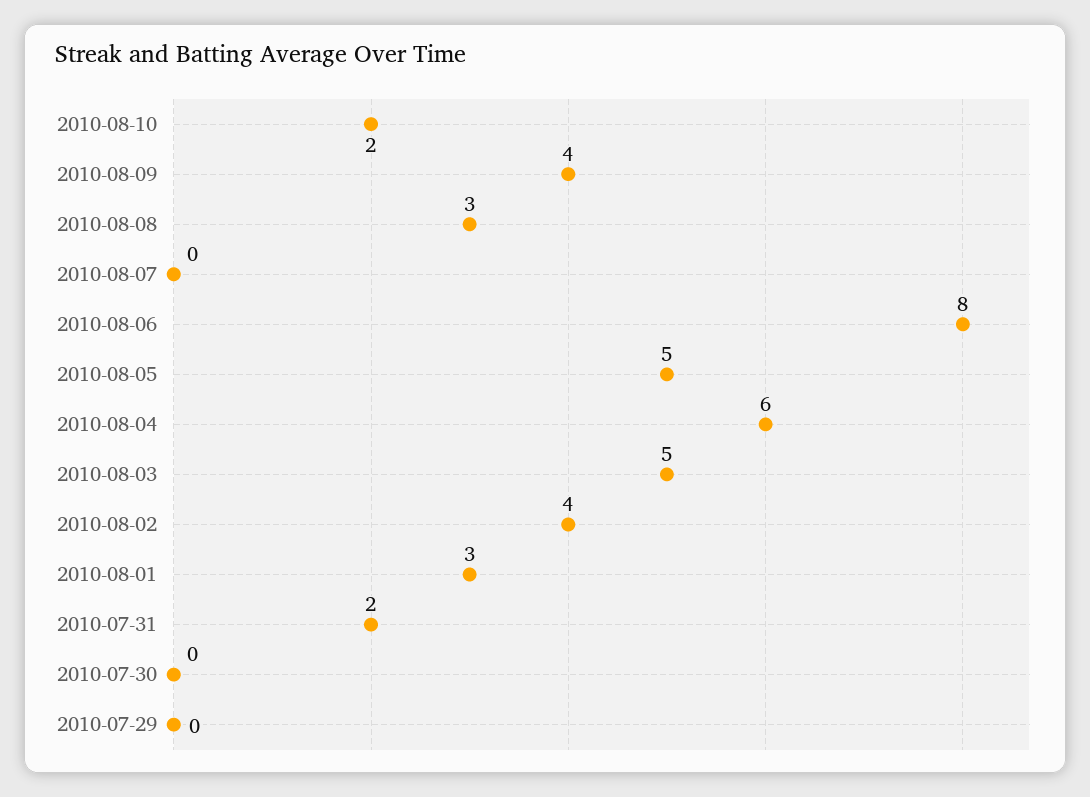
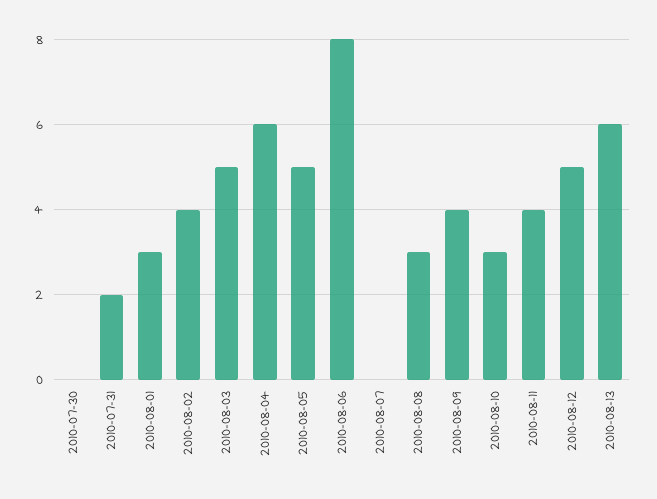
2010-08-10: 2 -> 3
2010-07-29: 0 -> none
2010-08-11: none -> 4
2010-08-12: none -> 5
2010-08-13: none -> 6

